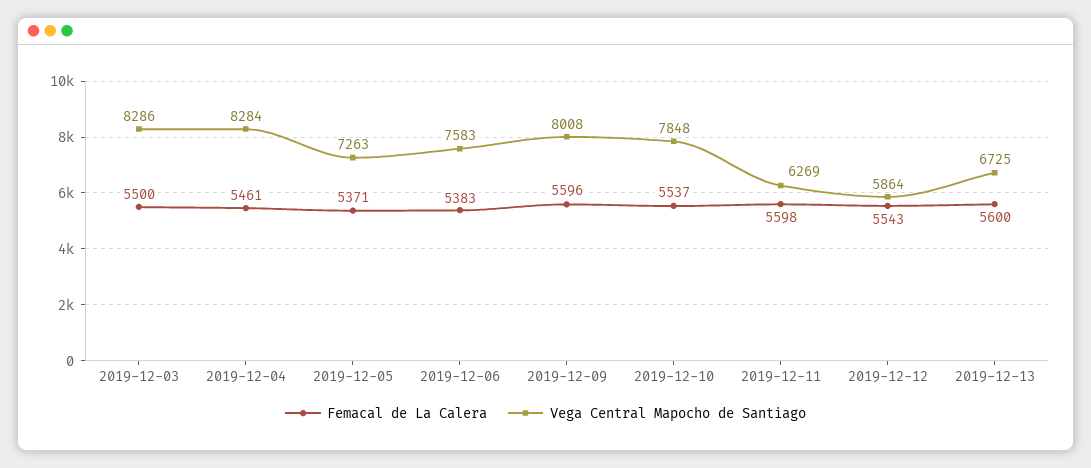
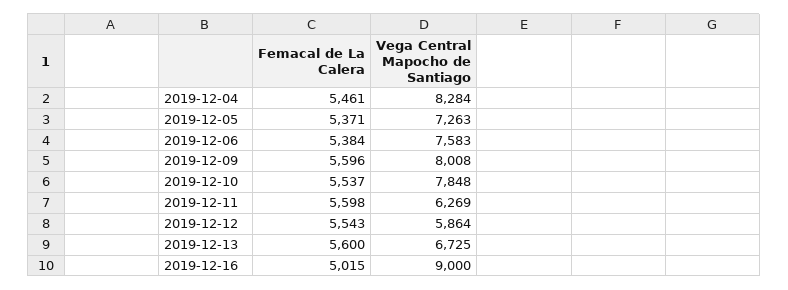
Femacal de La Calera, 2019-12-03: 5500 -> none
Vega Central Mapocho de Santiago, 2019-12-03: 8286 -> none
Femacal de La Calera, 2019-12-06: 5383 -> 5384
Femacal de La Calera, 2019-12-16: none -> 5015
Vega Central Mapocho de Santiago, 2019-12-16: none -> 9000

